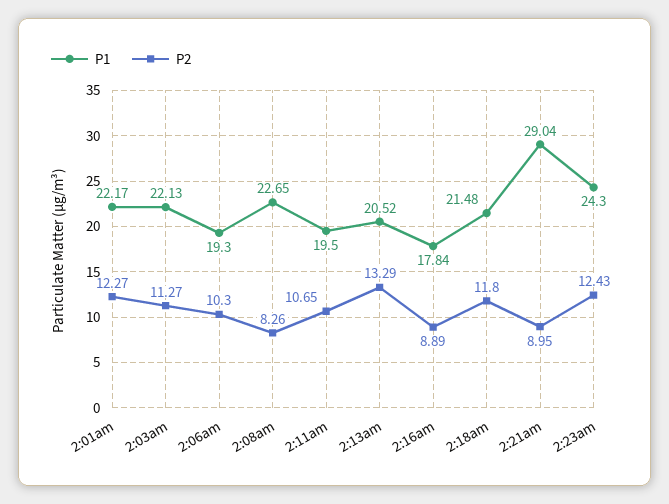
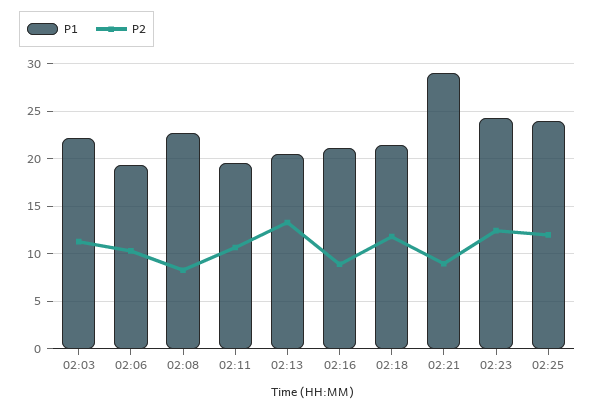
P1, 2:01am: 22.17 -> none
P2, 2:01am: 12.27 -> none
P1, 2:16am: 17.84 -> 21
P1, 02:25: none -> 24
P2, 02:25: none -> 12

